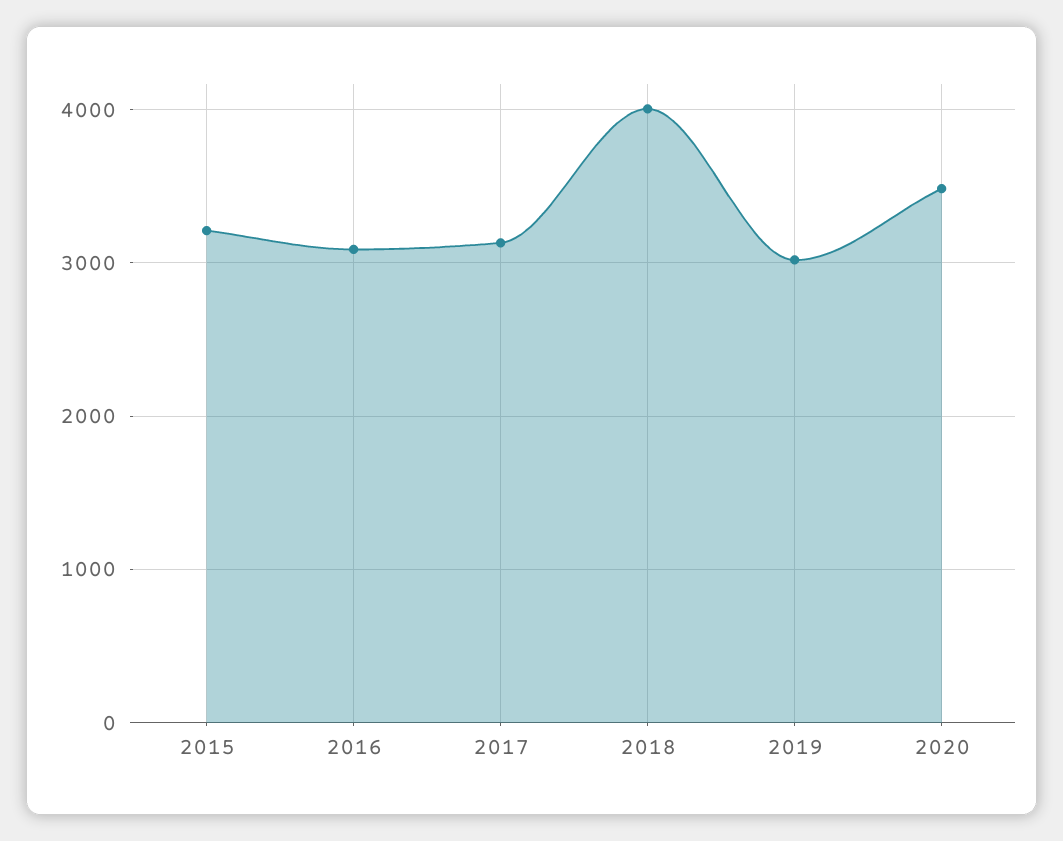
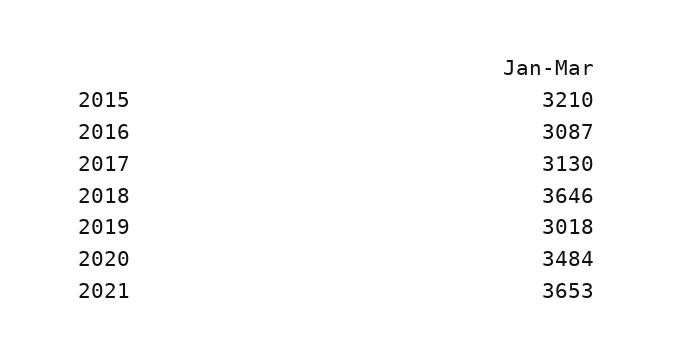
2018: 4000 -> 3646
2021: none -> 3653

